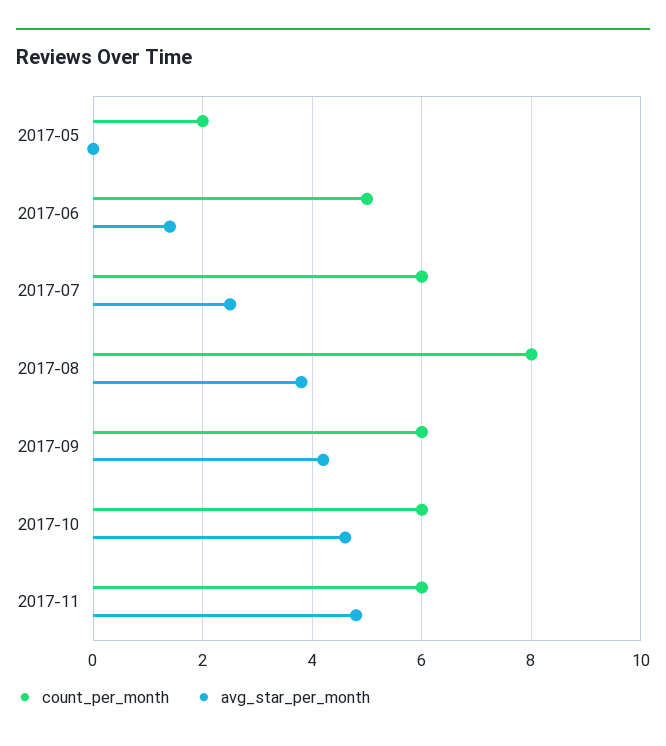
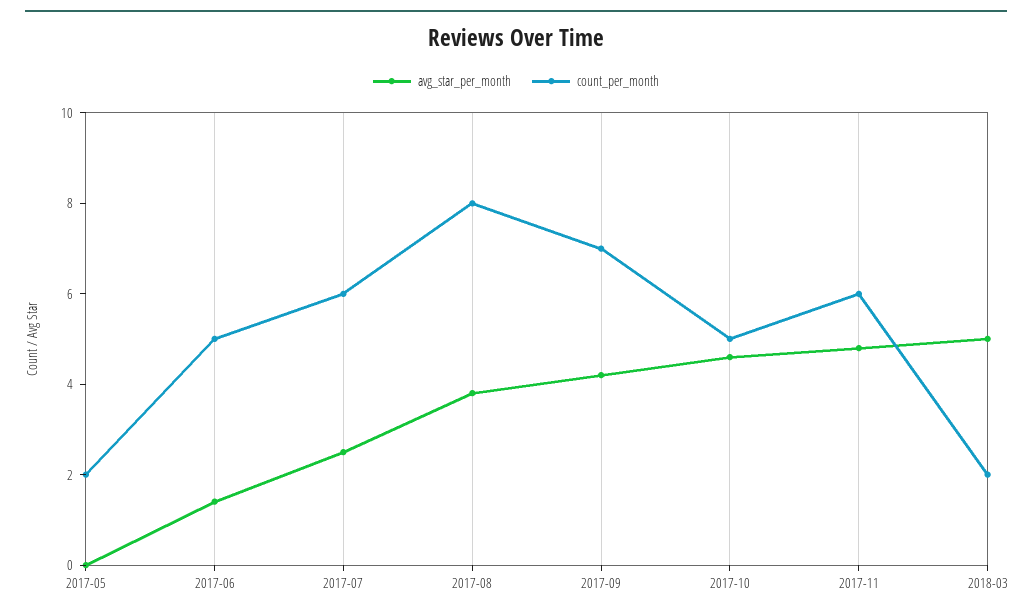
count_per_month, 2017-09: 6 -> 7
count_per_month, 2017-10: 6 -> 5
avg_star_per_month, 2018-03: none -> 5
count_per_month, 2018-03: none -> 2

